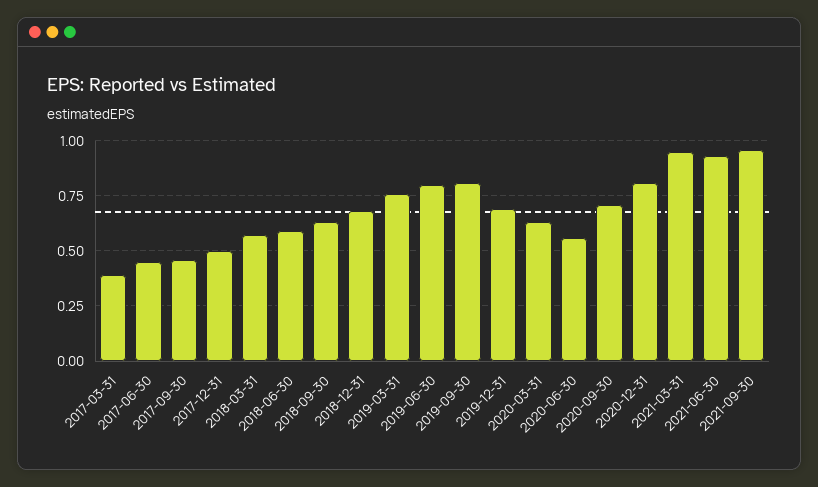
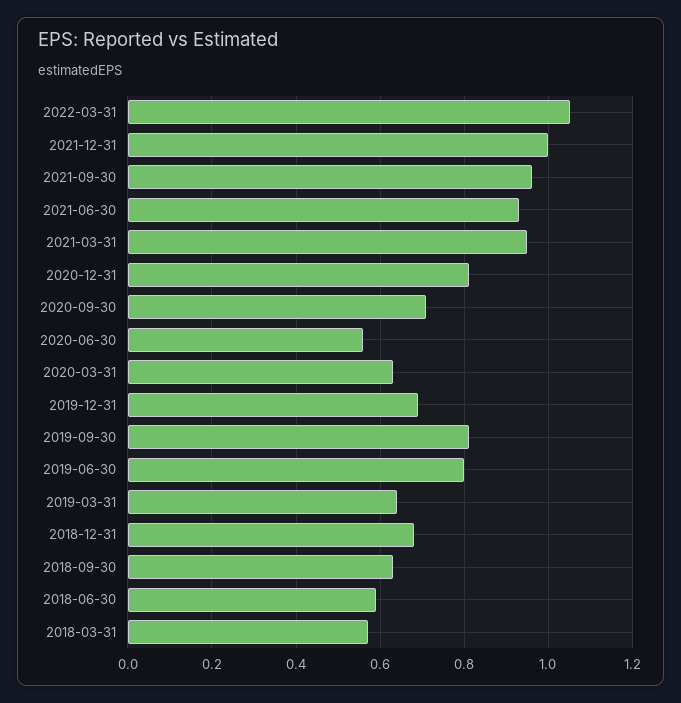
2017-03-31: 0.4 -> none
2017-06-30: 0.45 -> none
2017-09-30: 0.45 -> none
2017-12-31: 0.5 -> none
2019-03-31: 0.75 -> 0.65
2022-03-31: none -> 1.05
2021-12-31: none -> 1

